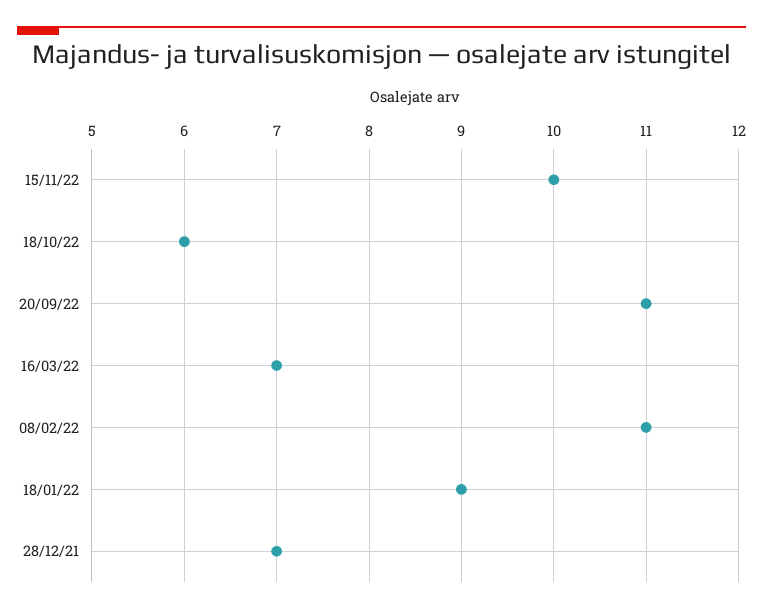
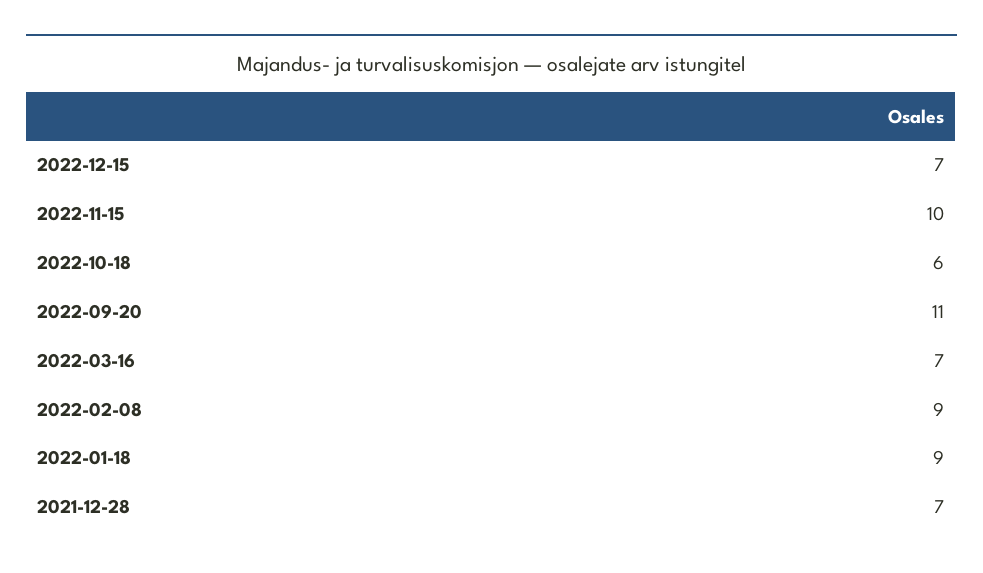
08/02/22: 11 -> 9
2022-12-15: none -> 7

